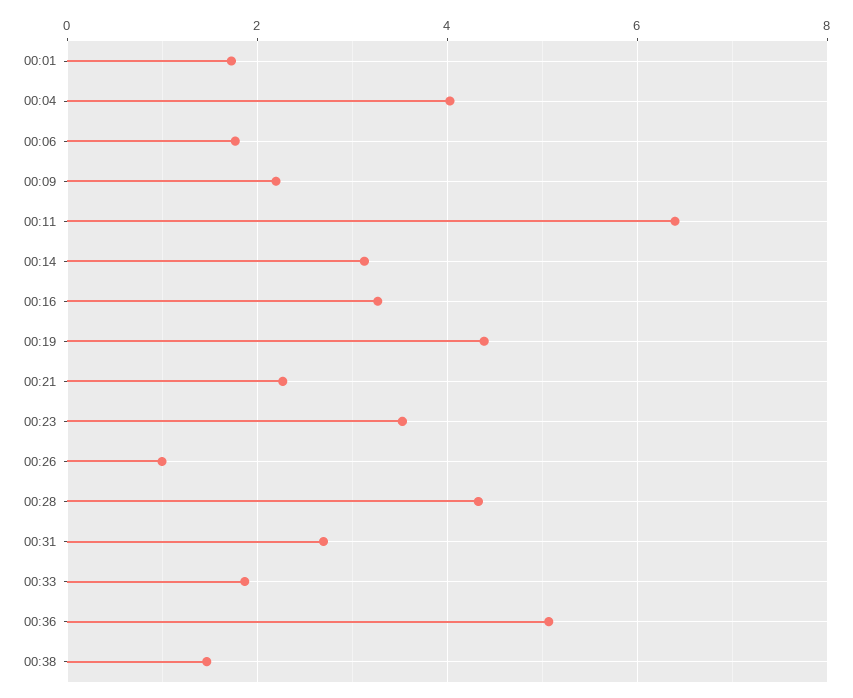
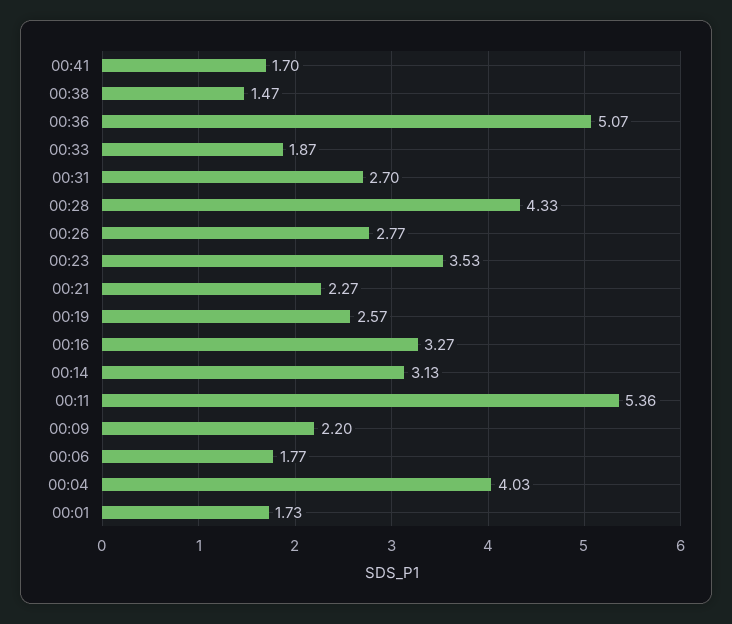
00:11: 6.4 -> 5.36
00:19: 4.4 -> 2.57
00:26: 1 -> 2.77
00:41: none -> 1.7

